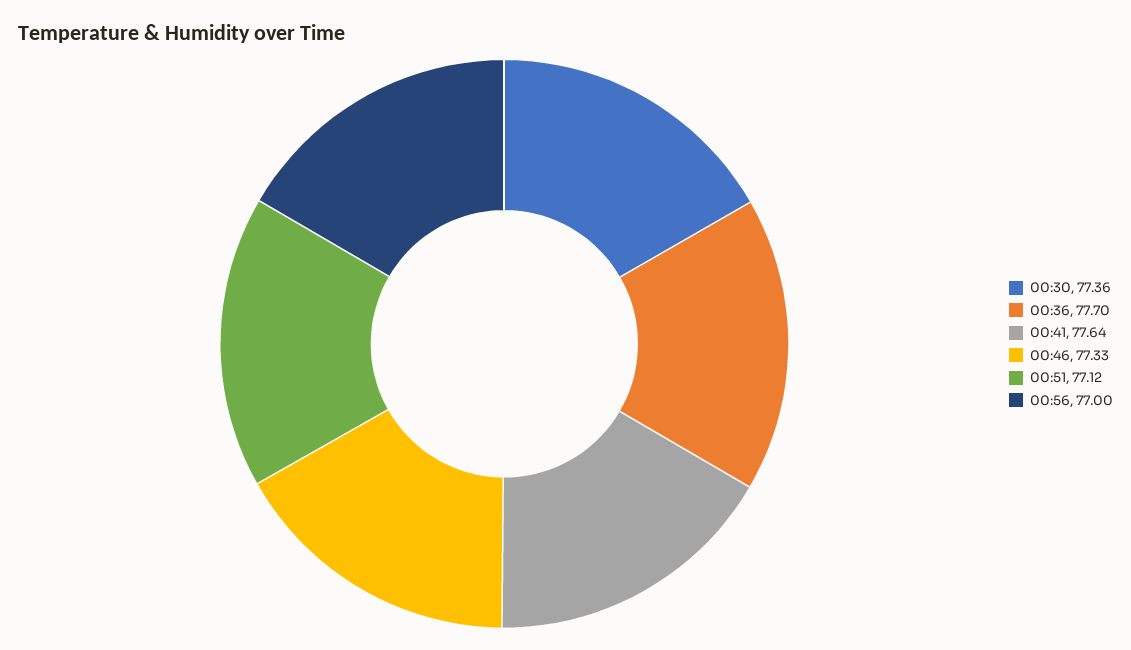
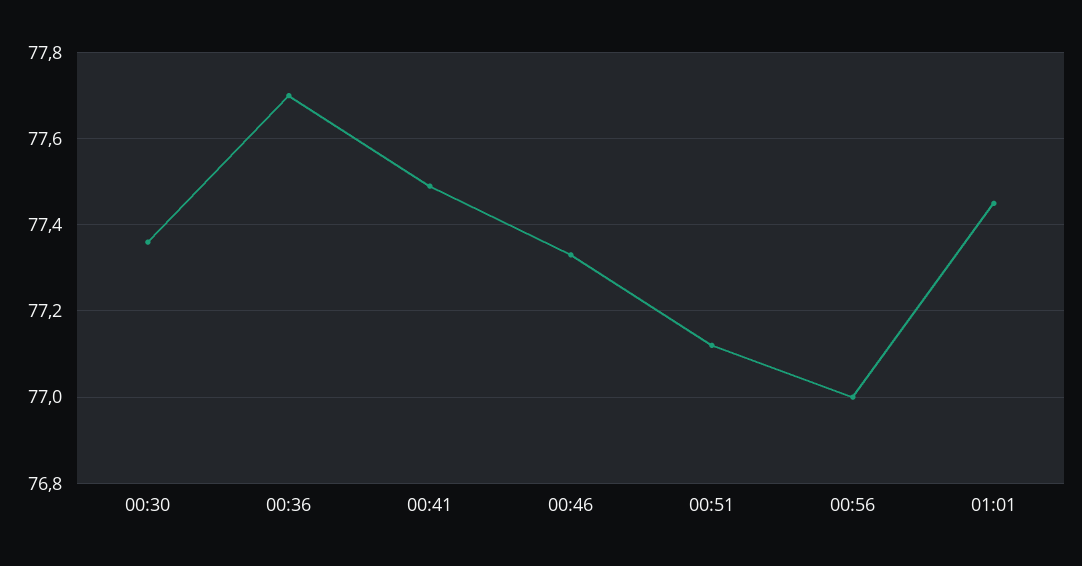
00:41: 77.64 -> 77.5
01:01: none -> 77.45

